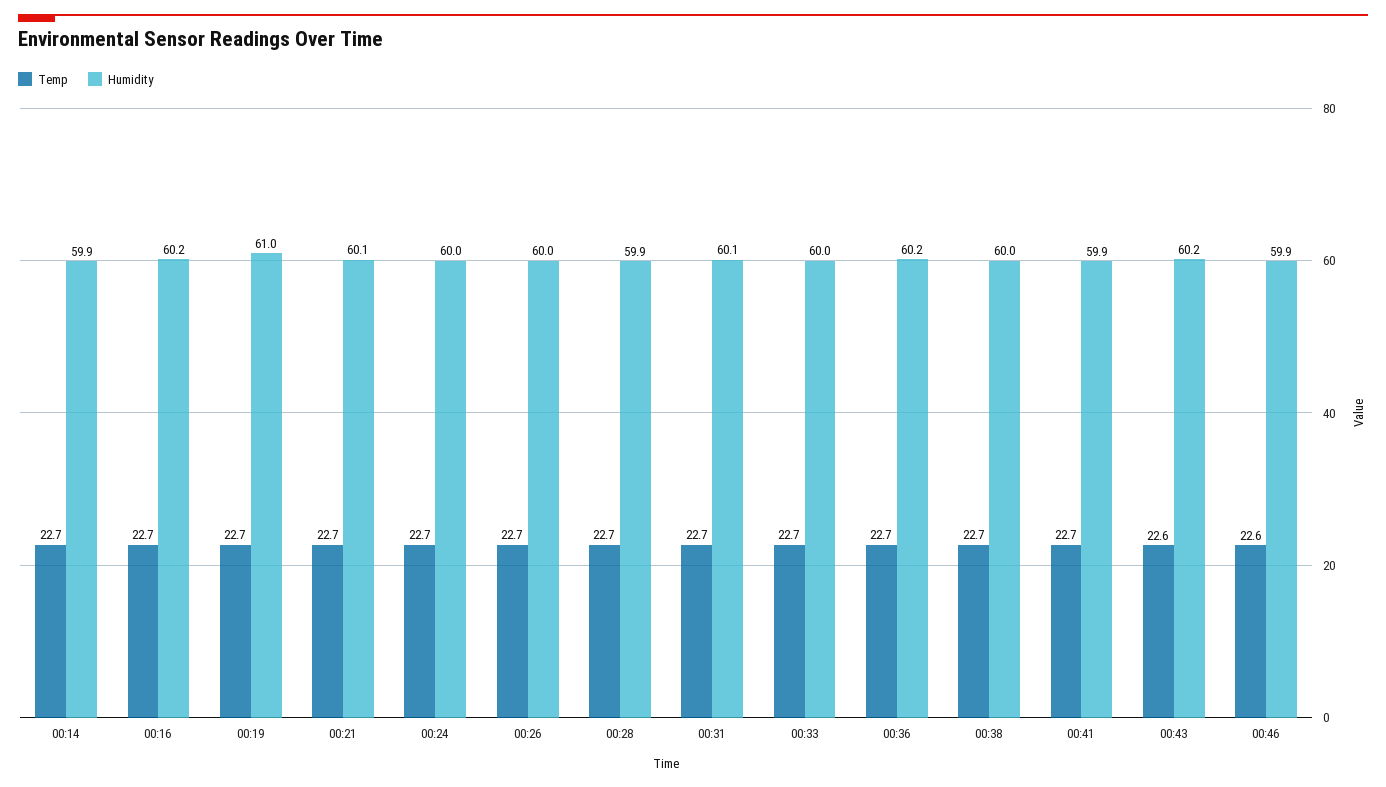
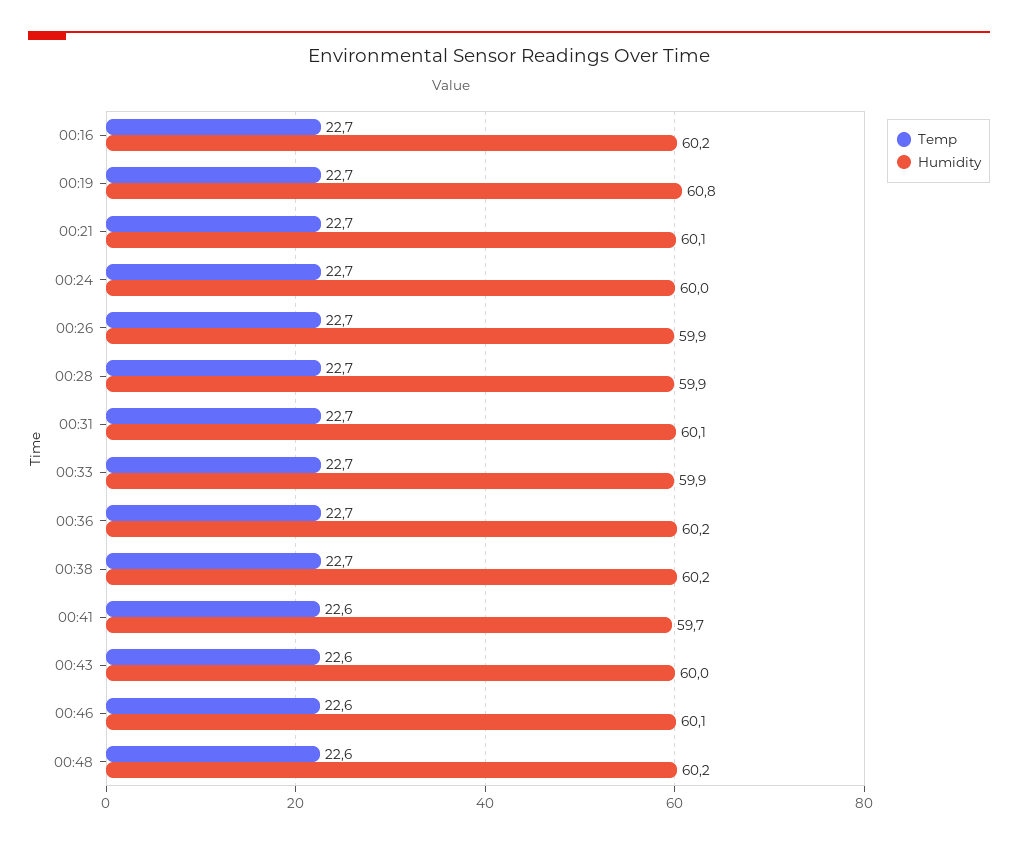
Temp, 00:14: 22.7 -> none
Humidity, 00:14: 59.9 -> none
Humidity, 00:19: 61 -> 60.8
Humidity, 00:26: 60 -> 59.9
Humidity, 00:33: 60 -> 59.9
Humidity, 00:38: 60 -> 60.2
Temp, 00:41: 22.7 -> 22.6
Humidity, 00:41: 59.9 -> 59.7
Humidity, 00:43: 60.2 -> 60
Humidity, 00:46: 59.9 -> 60.1
Temp, 00:48: none -> 22.6
Humidity, 00:48: none -> 60.2

